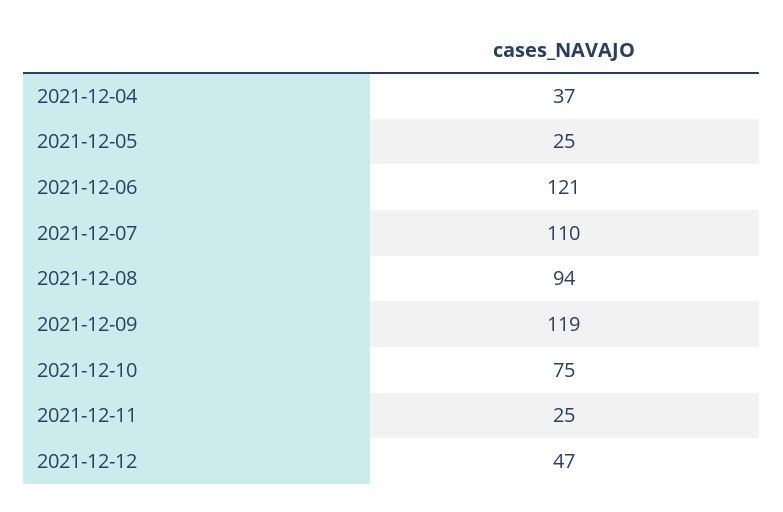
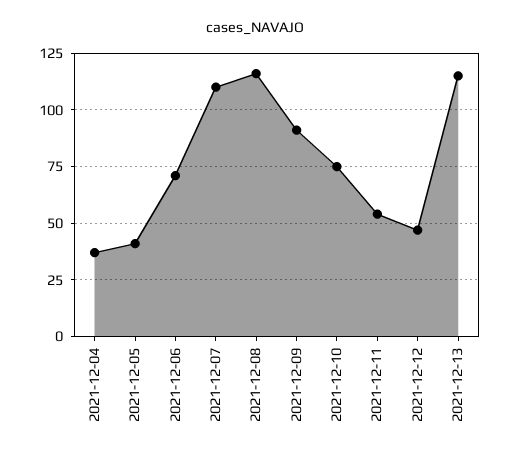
2021-12-05: 25 -> 40
2021-12-06: 121 -> 70
2021-12-08: 94 -> 115
2021-12-09: 119 -> 90
2021-12-11: 25 -> 55
2021-12-13: none -> 115

